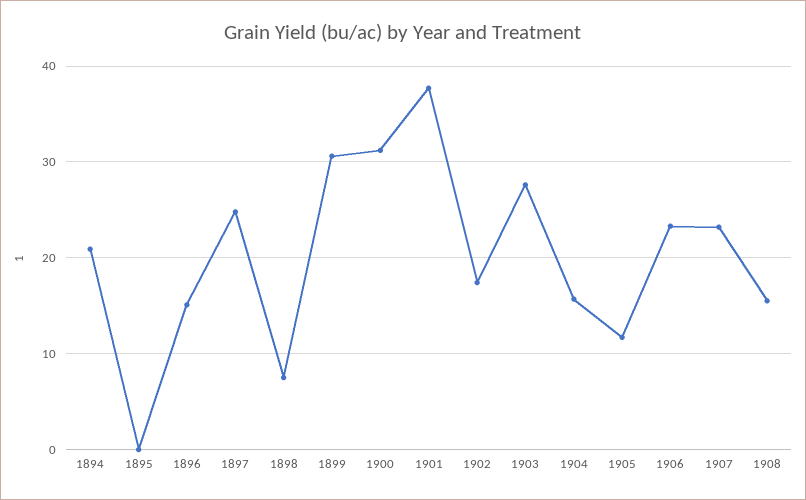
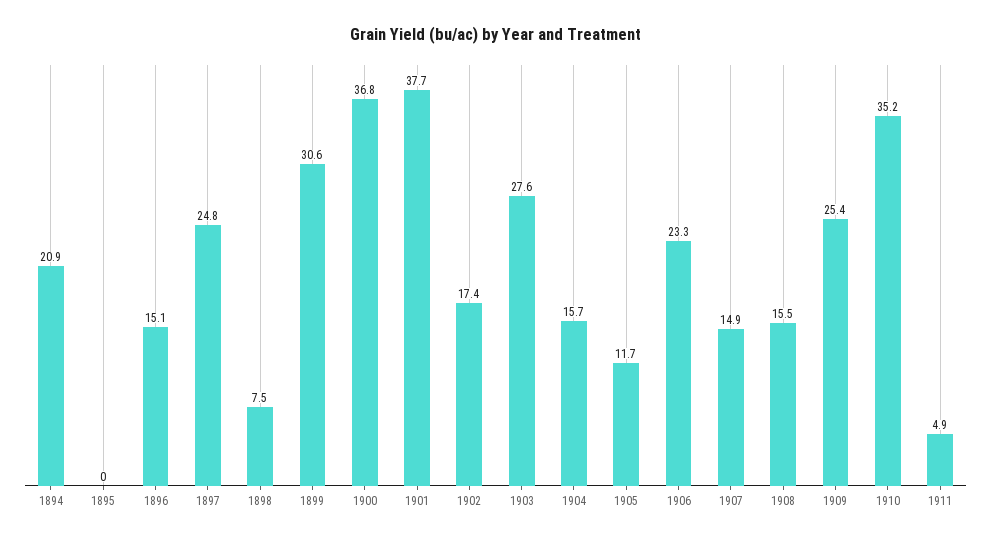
1900: 31 -> 36.8
1907: 23 -> 14.9
1909: none -> 25.4
1910: none -> 35.2
1911: none -> 4.9

